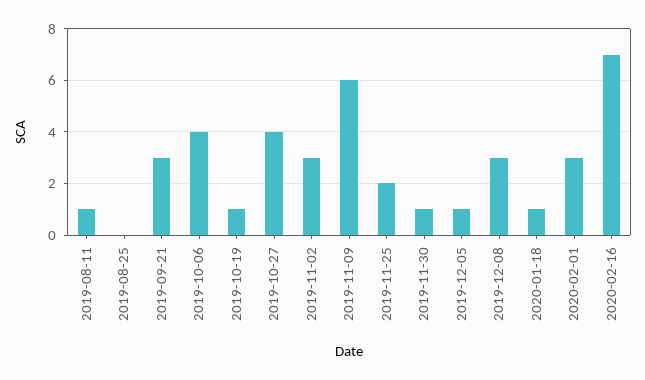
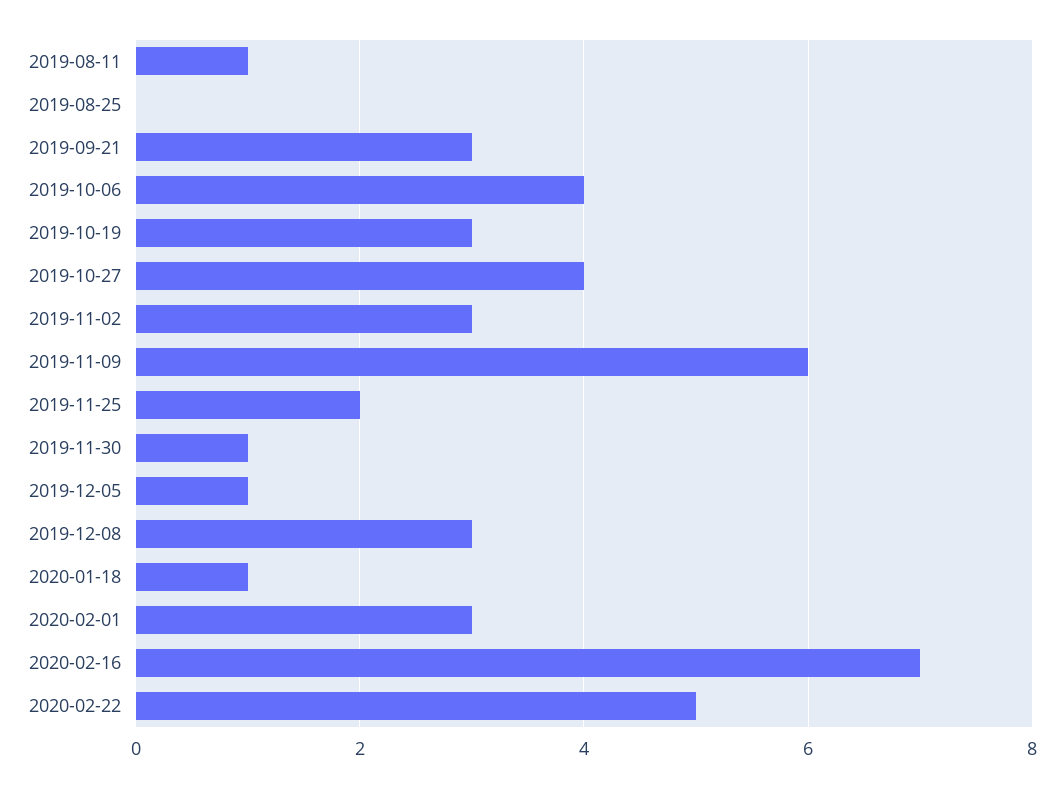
2019-10-19: 1 -> 3
2020-02-22: none -> 5

